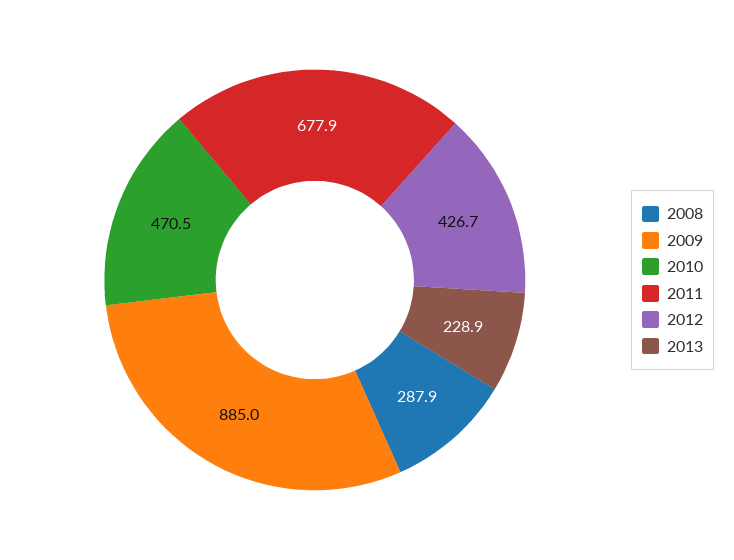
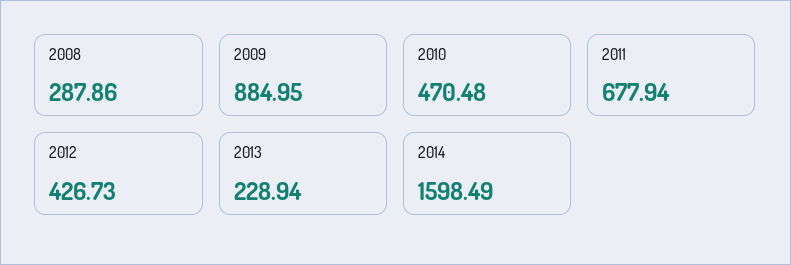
2014: none -> 1598.49

